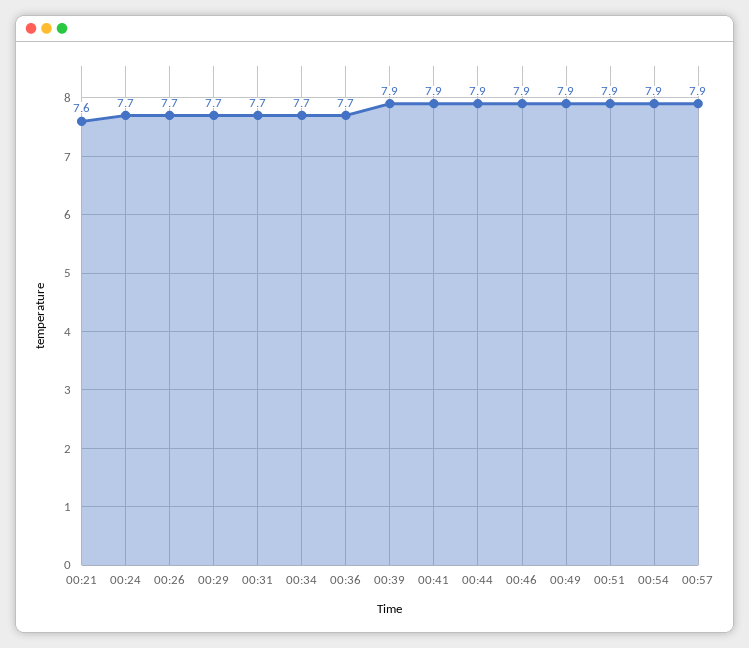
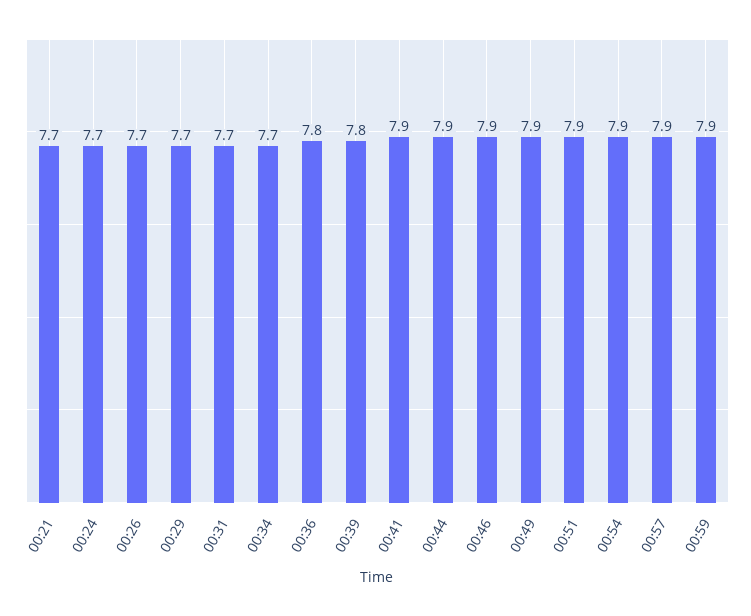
00:21: 7.6 -> 7.7
00:36: 7.7 -> 7.8
00:39: 7.9 -> 7.8
00:59: none -> 7.9

